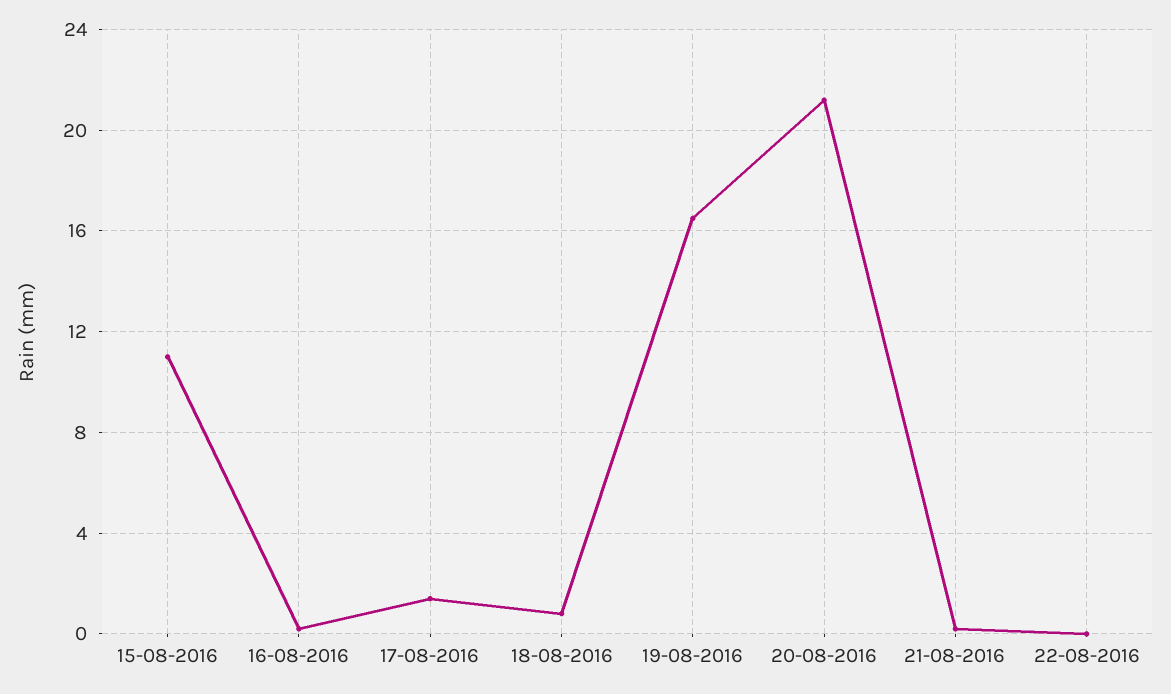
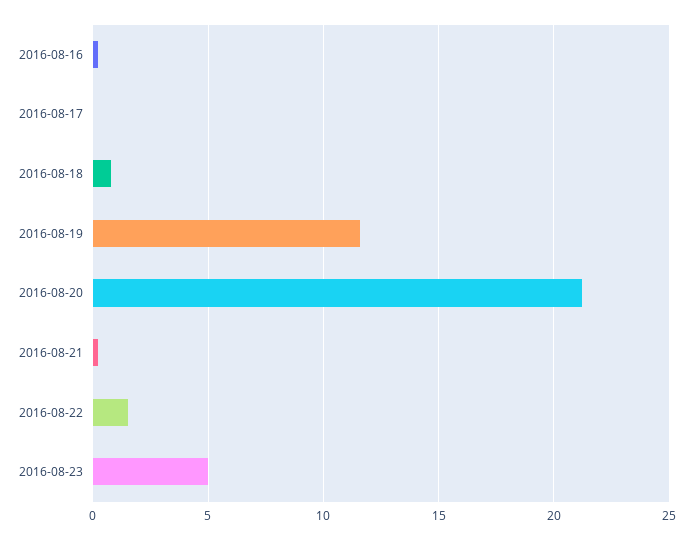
15-08-2016: 11 -> none
17-08-2016: 1.5 -> 0
19-08-2016: 16.5 -> 11.5
22-08-2016: 0 -> 1.5
2016-08-23: none -> 5

